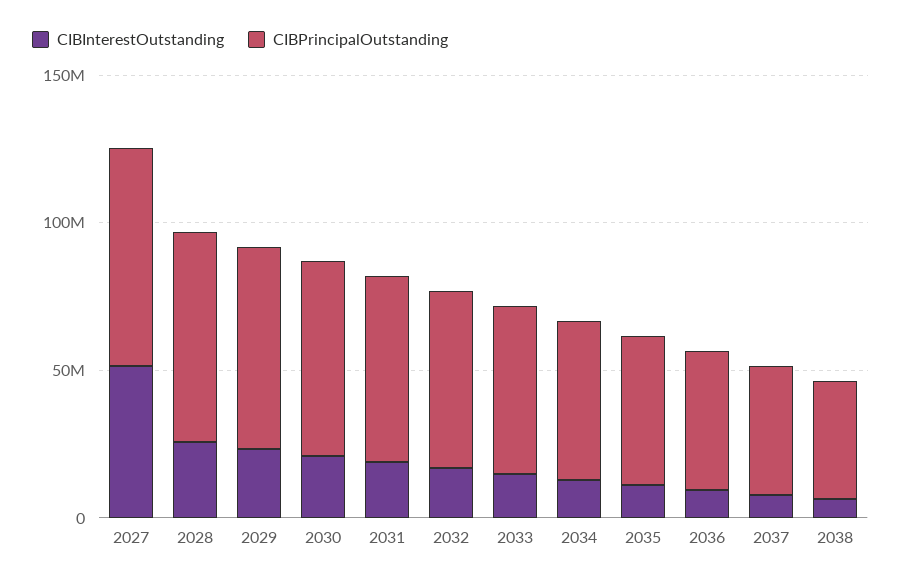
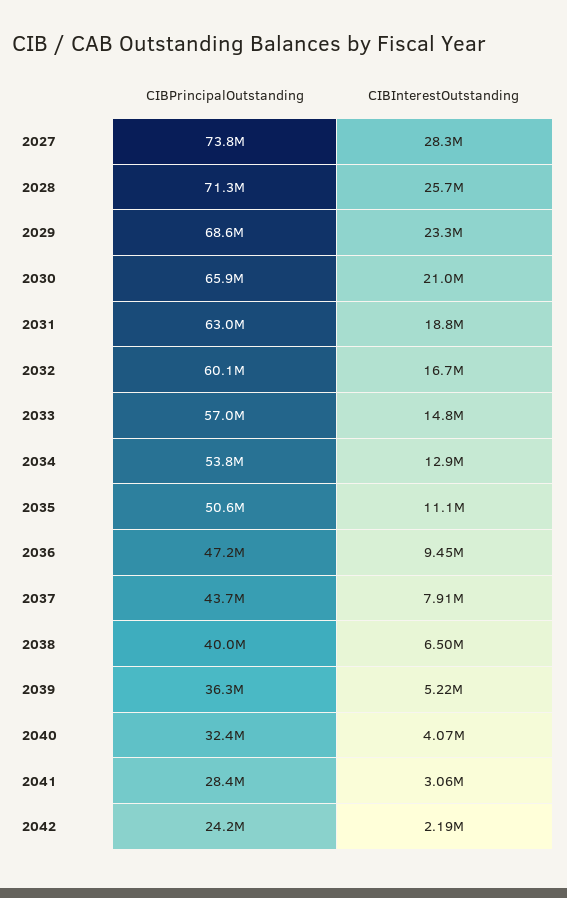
CIBInterestOutstanding, 2027: 50000000 -> 28300000
CIBPrincipalOutstanding, 2039: none -> 36300000
CIBInterestOutstanding, 2039: none -> 5220000
CIBPrincipalOutstanding, 2040: none -> 32400000
CIBInterestOutstanding, 2040: none -> 4070000
CIBPrincipalOutstanding, 2041: none -> 28400000
CIBInterestOutstanding, 2041: none -> 3060000
CIBPrincipalOutstanding, 2042: none -> 24200000
CIBInterestOutstanding, 2042: none -> 2190000

